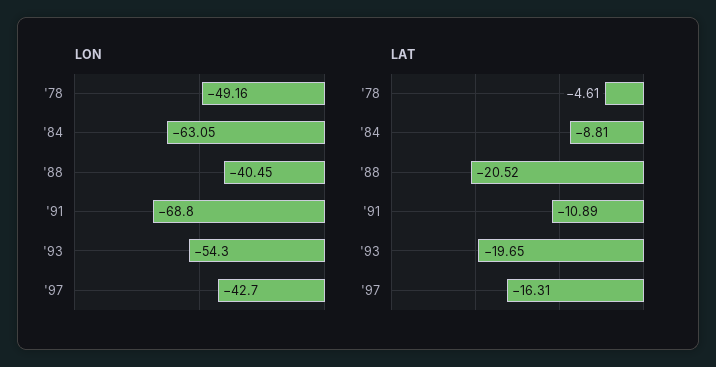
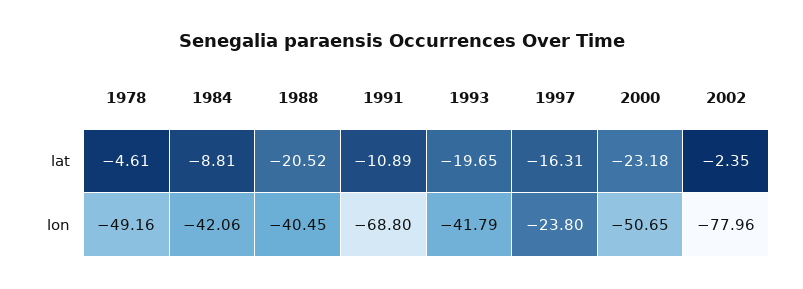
LON, '84: -63.05 -> -42.06
LON, '93: -54.3 -> -41.79
LON, '97: -42.7 -> -23.8
LAT, 2000: none -> -23.18
LAT, 2002: none -> -2.35
LON, 2000: none -> -50.65
LON, 2002: none -> -77.96

